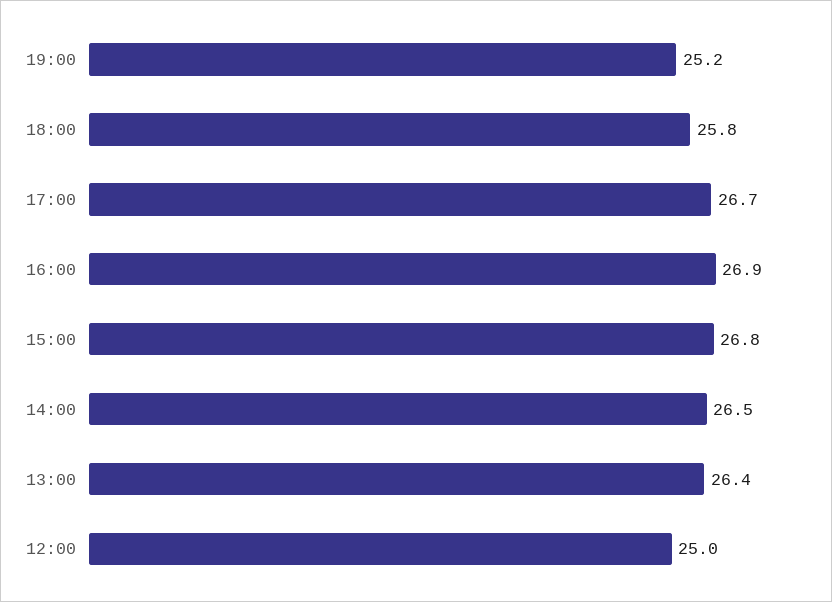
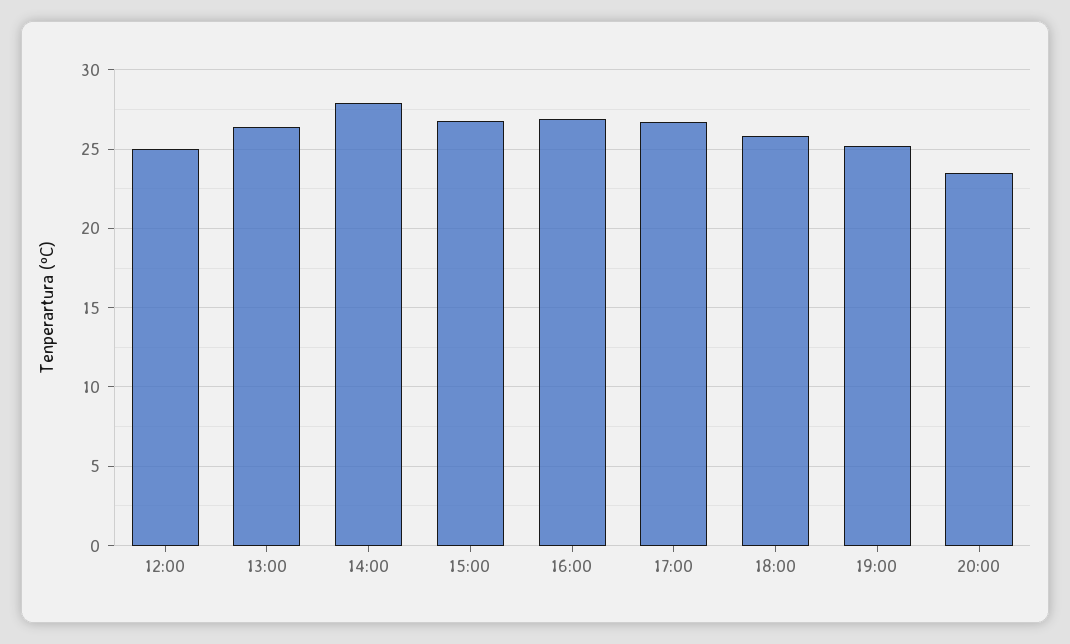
14:00: 26.5 -> 28
20:00: none -> 23.5

